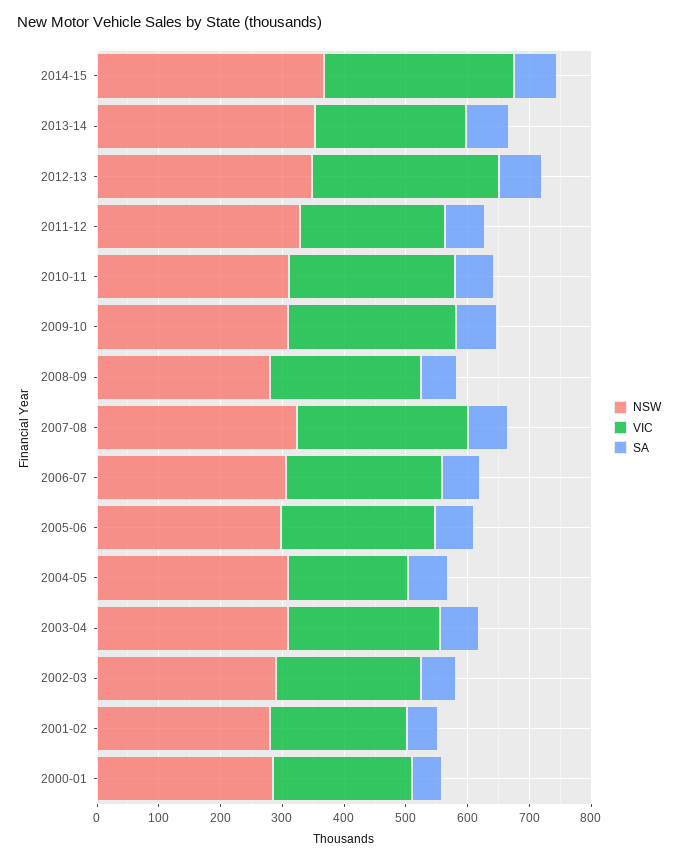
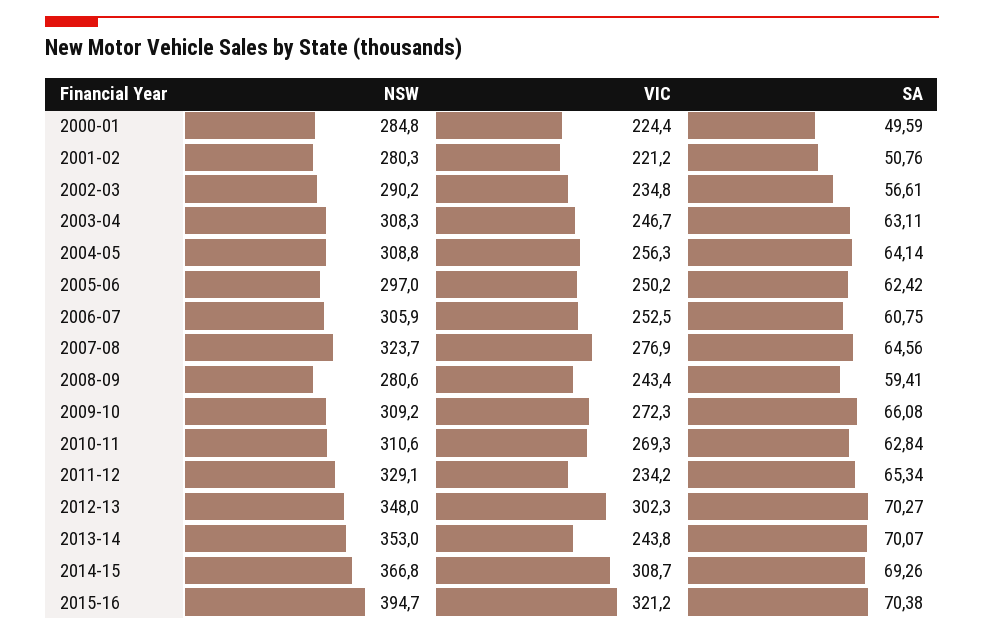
VIC, 2004-05: 200 -> 256.3
NSW, 2015-16: none -> 394.7
VIC, 2015-16: none -> 321.2
SA, 2015-16: none -> 70.38

